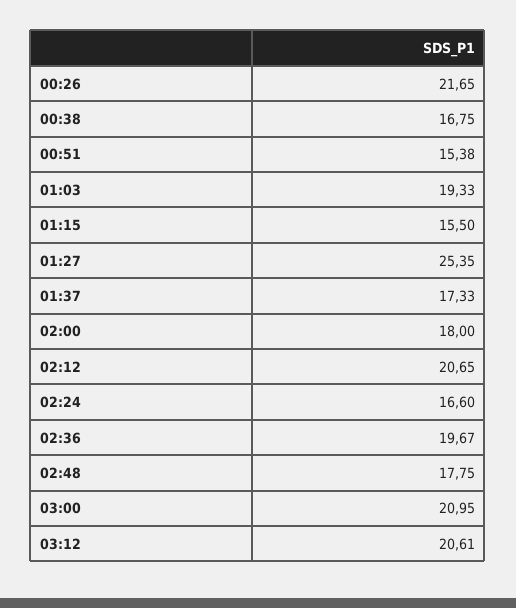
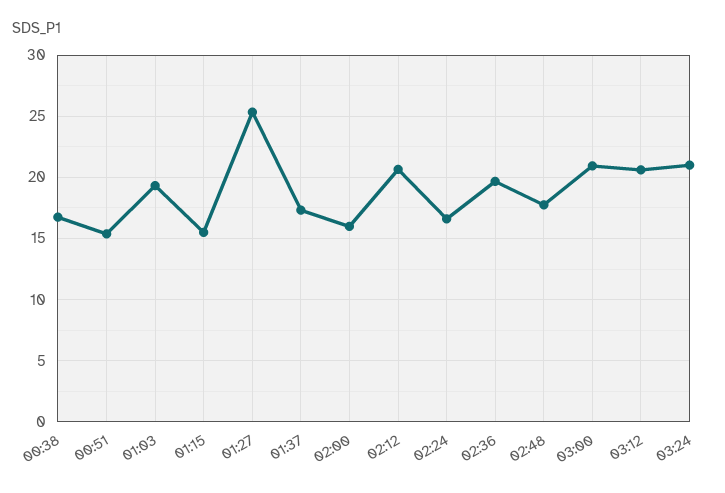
00:26: 21.65 -> none
02:00: 18 -> 16
03:24: none -> 21

